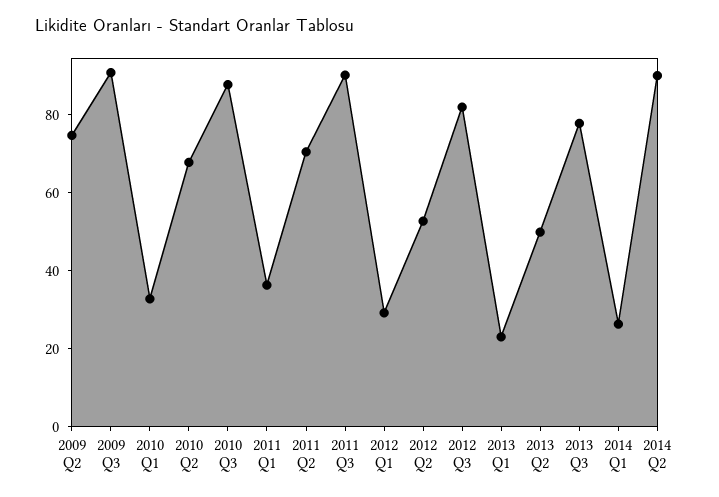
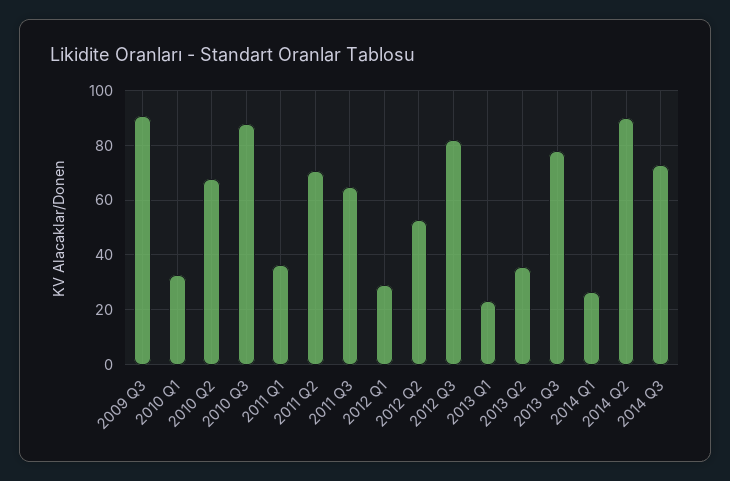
2009 Q2: 75 -> none
2011 Q3: 90 -> 65
2013 Q2: 50 -> 35
2014 Q3: none -> 72.5

